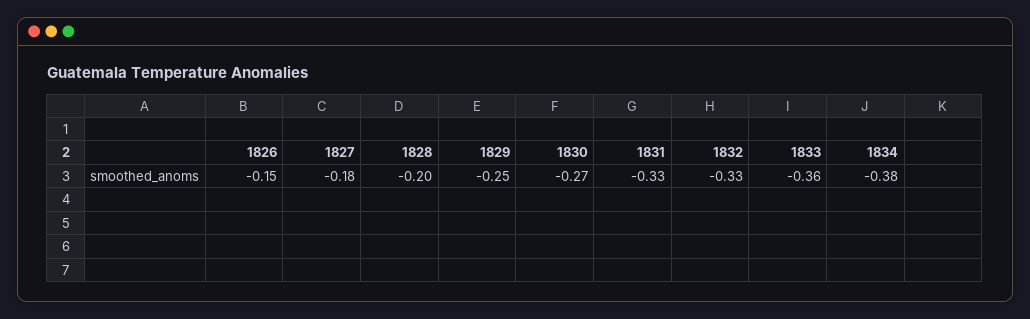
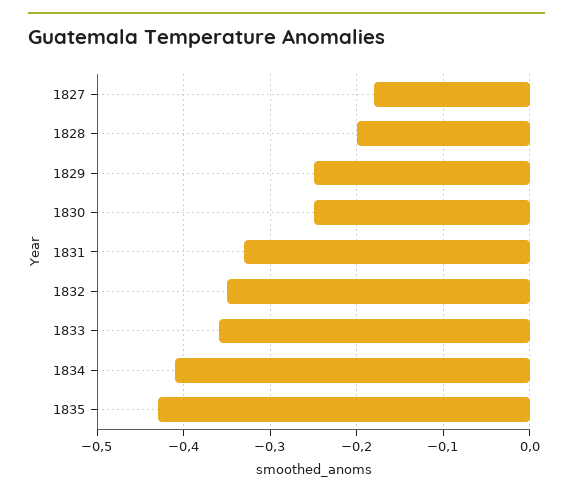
1826: -0.15 -> none
1830: -0.27 -> -0.25
1832: -0.33 -> -0.35
1834: -0.38 -> -0.41
1835: none -> -0.43

